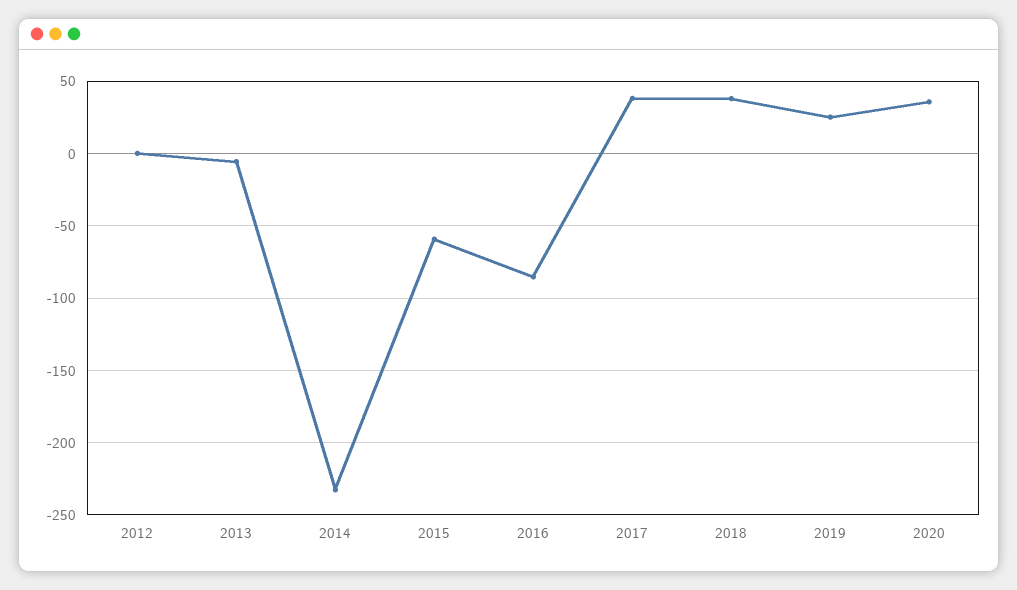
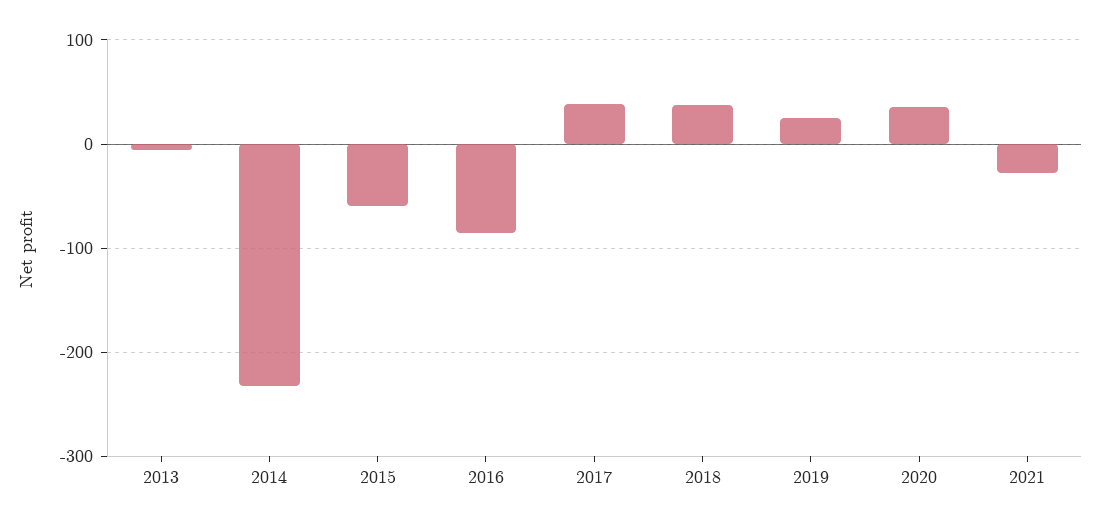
2012: 0 -> none
2021: none -> -30

